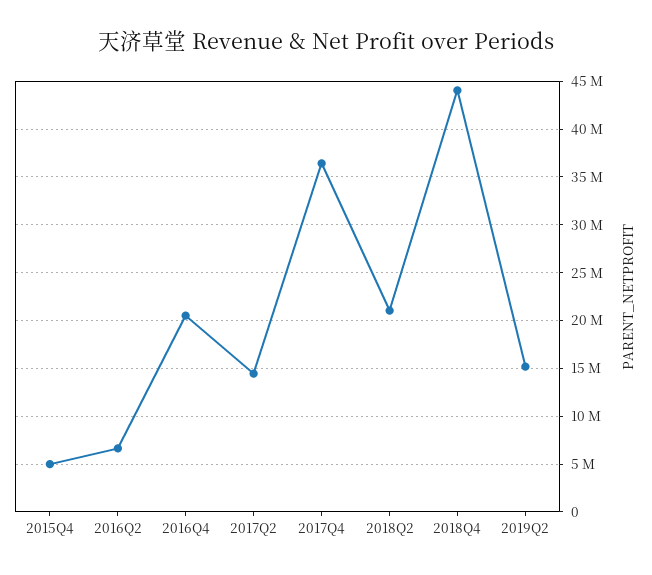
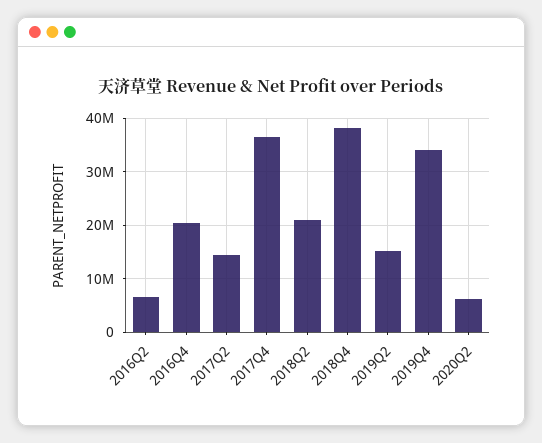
2015Q4: 5000000 -> none
2018Q4: 44000000 -> 38000000
2019Q4: none -> 34000000
2020Q2: none -> 6000000

